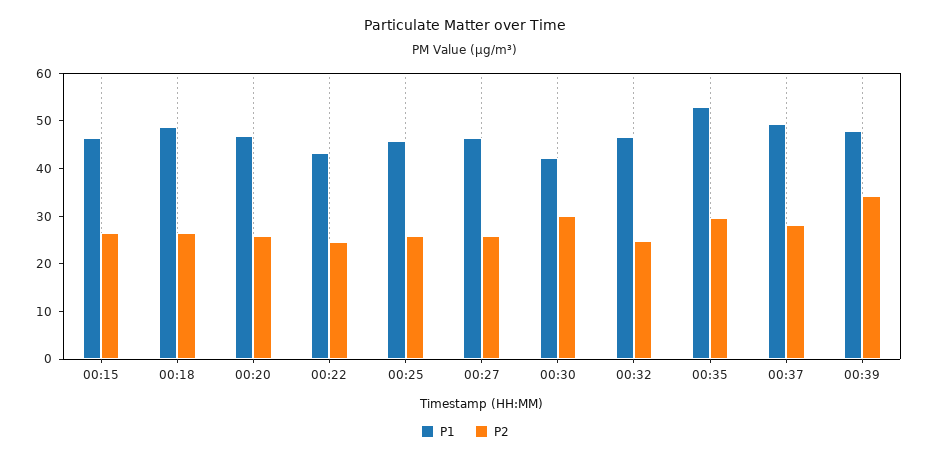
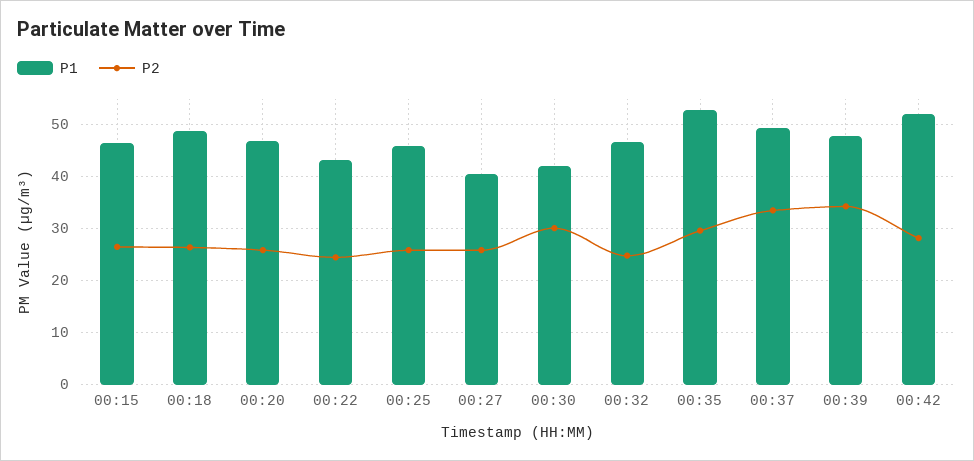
P1, 00:27: 46 -> 40
P2, 00:37: 28 -> 34
P1, 00:42: none -> 52
P2, 00:42: none -> 28

